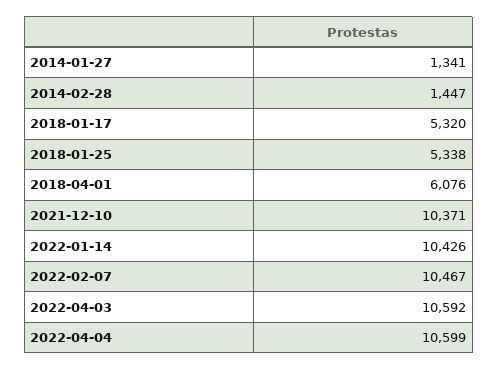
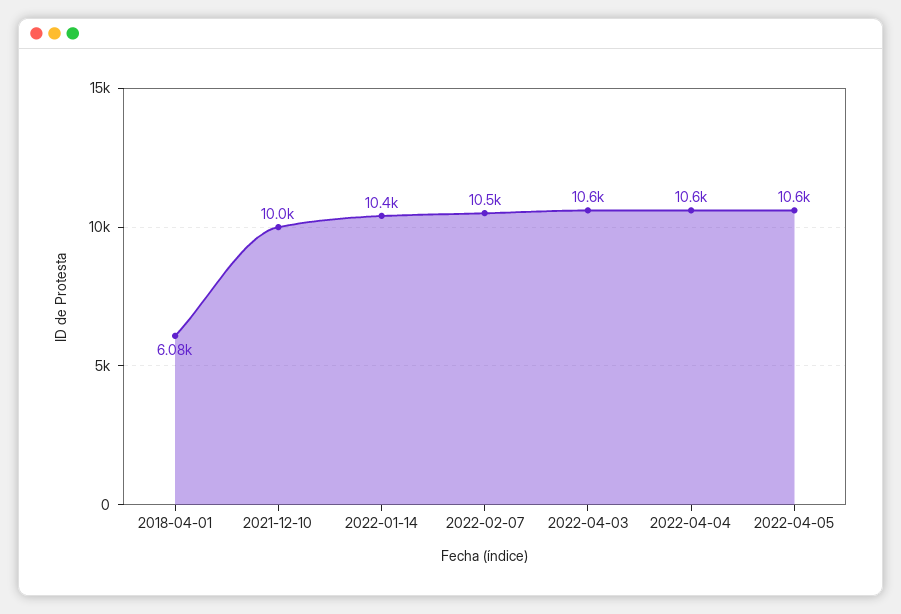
2014-01-27: 1341 -> none
2014-02-28: 1447 -> none
2018-01-17: 5320 -> none
2018-01-25: 5338 -> none
2021-12-10: 10371 -> 10000
2022-04-05: none -> 10600

